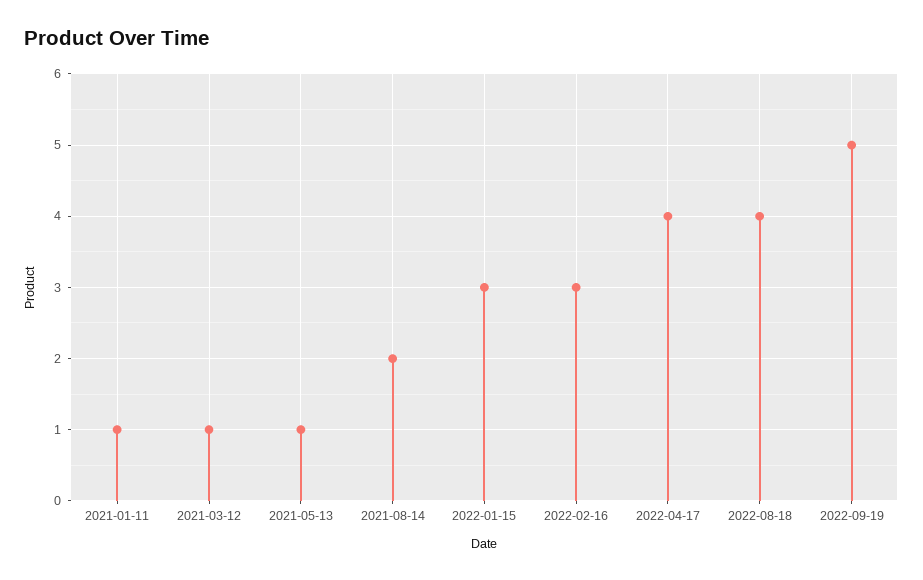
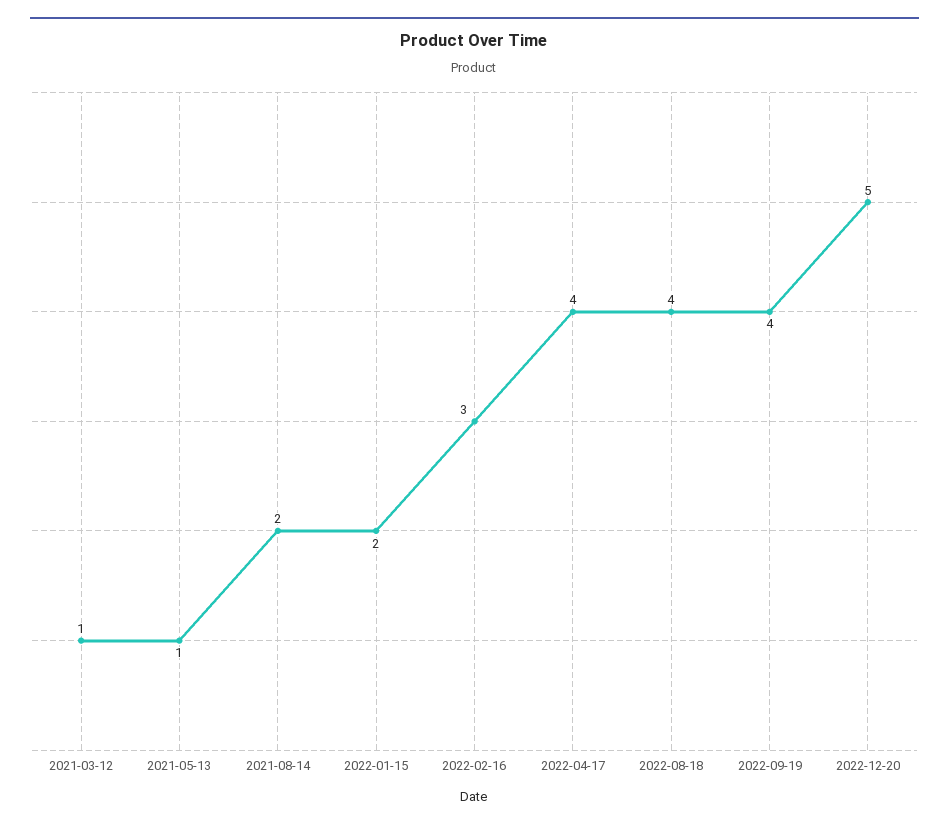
2021-01-11: 1 -> none
2022-01-15: 3 -> 2
2022-09-19: 5 -> 4
2022-12-20: none -> 5

